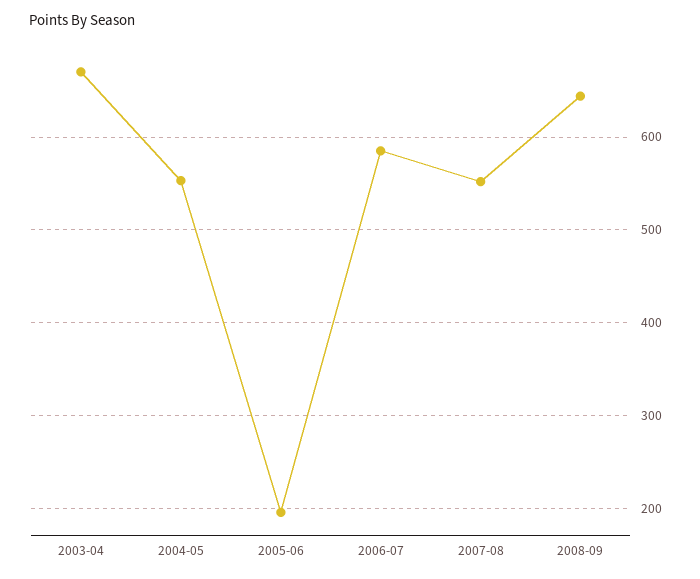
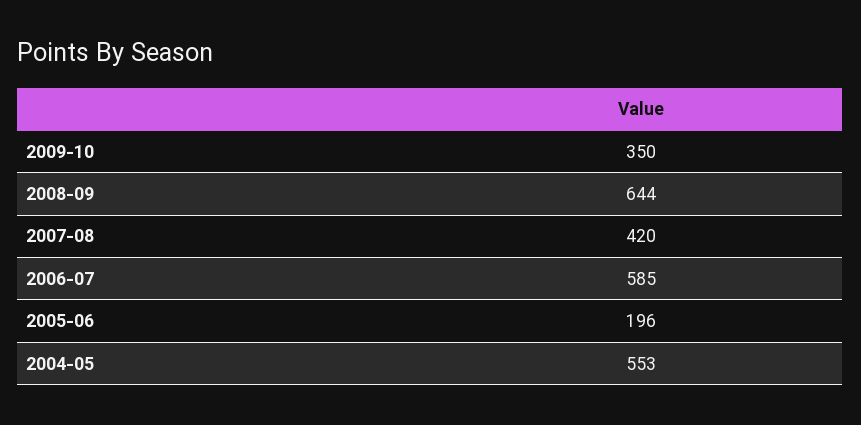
2003-04: 670 -> none
2007-08: 550 -> 420
2009-10: none -> 350

